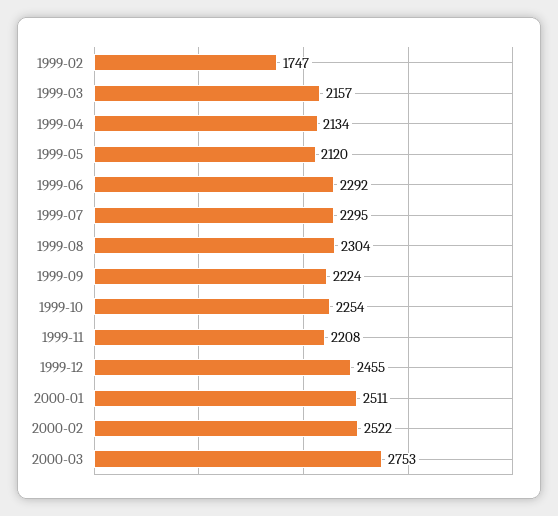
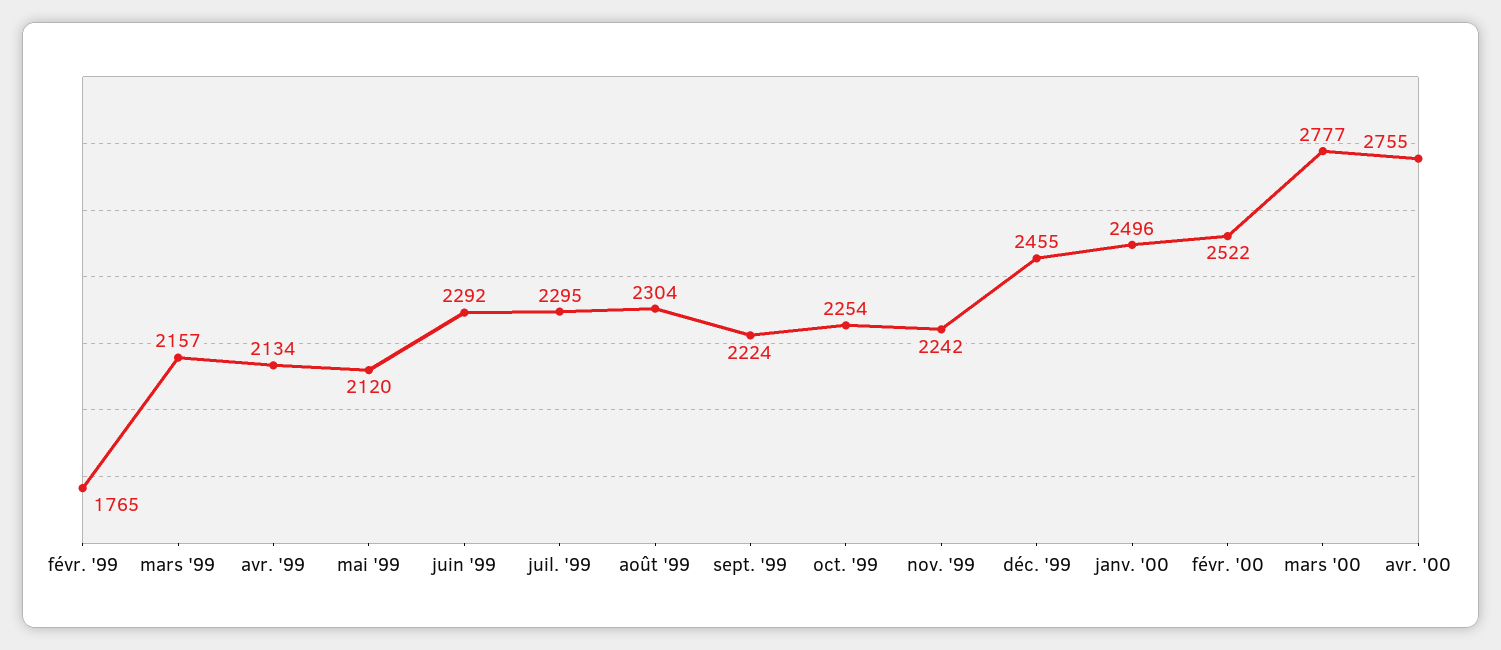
1999-02: 1747 -> 1765
1999-11: 2208 -> 2242
2000-01: 2511 -> 2496
2000-03: 2753 -> 2777
avr. '00: none -> 2755

